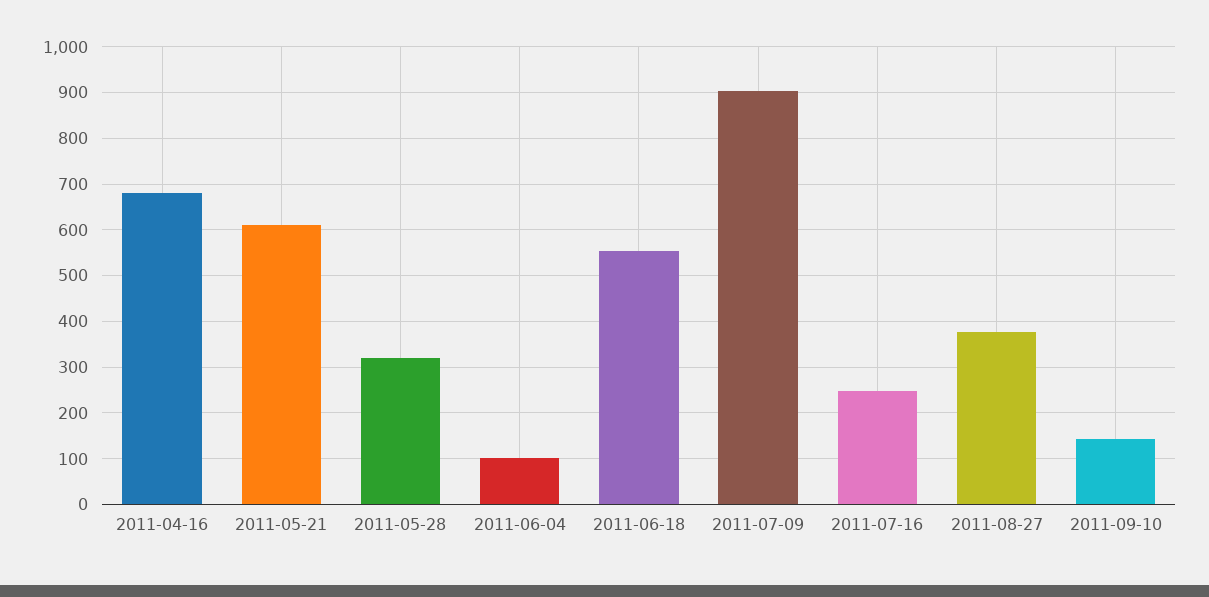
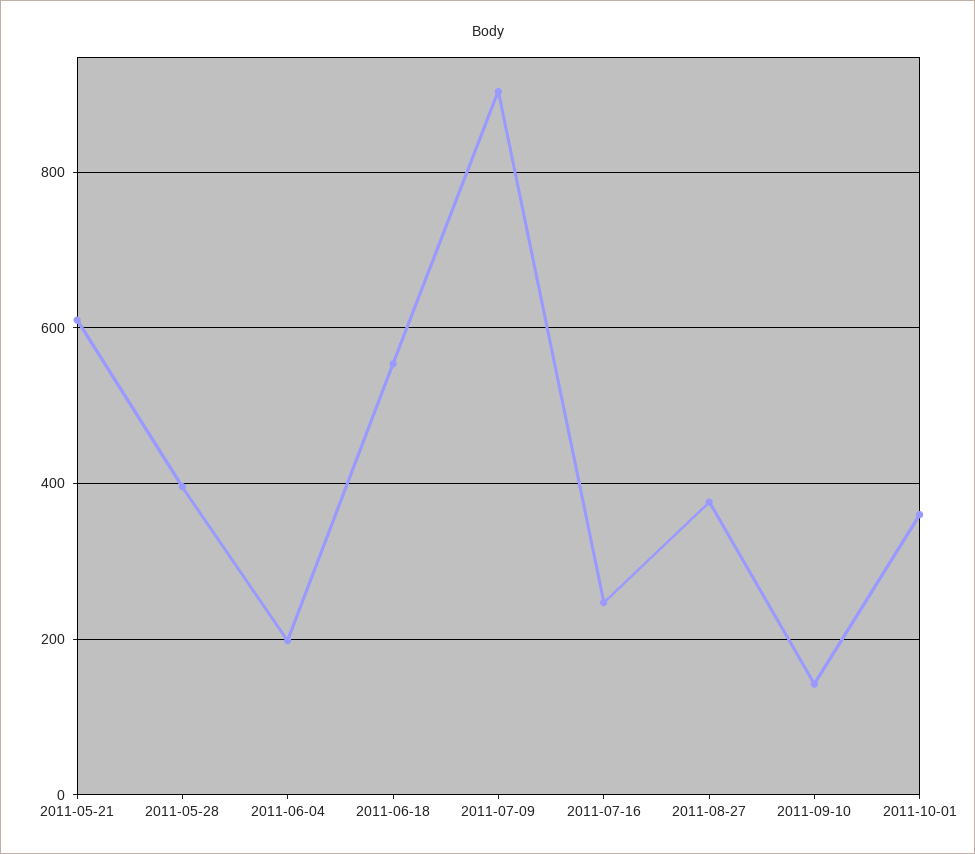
2011-04-16: 680 -> none
2011-05-28: 320 -> 400
2011-06-04: 100 -> 200
2011-10-01: none -> 360

